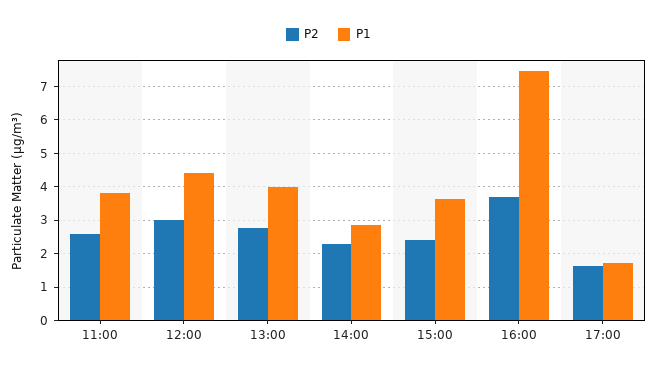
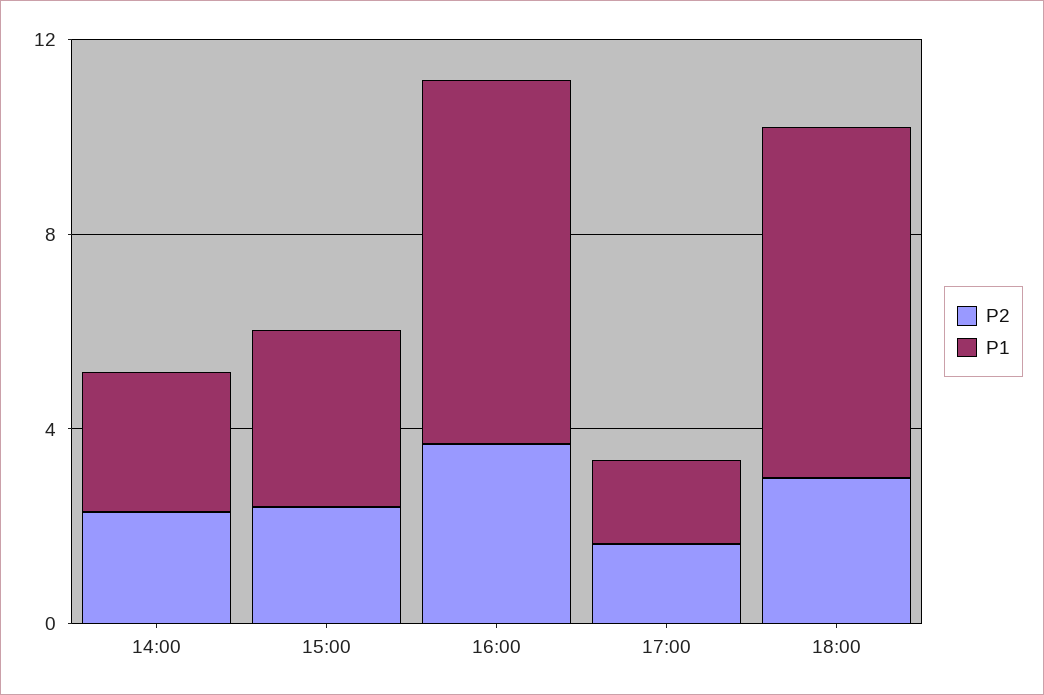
P2, 11:00: 2.6 -> none
P1, 11:00: 3.8 -> none
P2, 12:00: 3 -> none
P1, 12:00: 4.4 -> none
P2, 13:00: 2.8 -> none
P1, 13:00: 4 -> none
P2, 18:00: none -> 3
P1, 18:00: none -> 7

